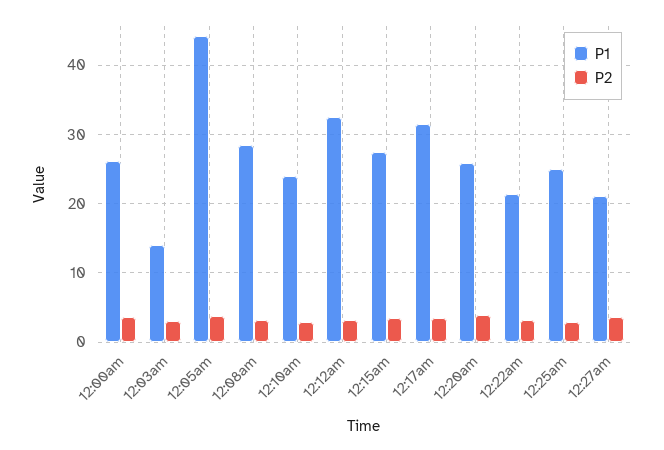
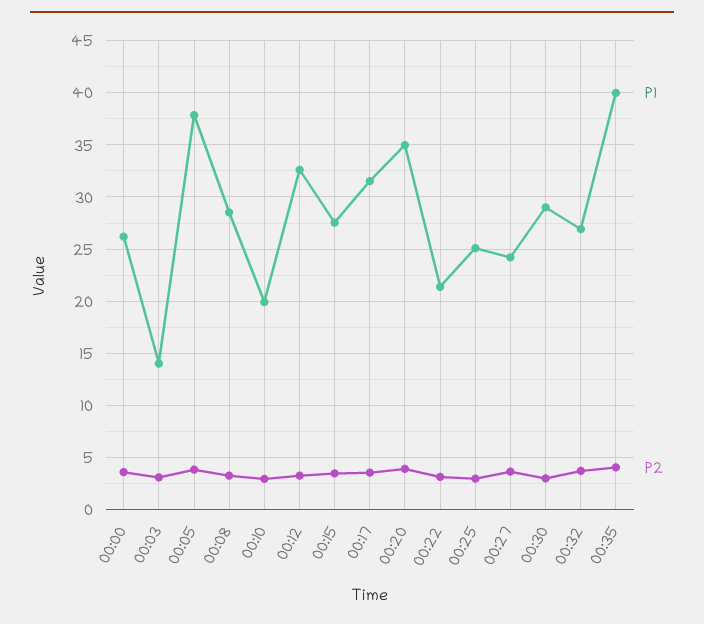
P1, 12:05am: 44 -> 38
P1, 12:10am: 24 -> 20
P1, 12:20am: 26 -> 35
P1, 12:27am: 21 -> 24
P1, 00:30: none -> 29
P2, 00:30: none -> 3
P1, 00:32: none -> 27
P2, 00:32: none -> 4
P1, 00:35: none -> 40
P2, 00:35: none -> 4

